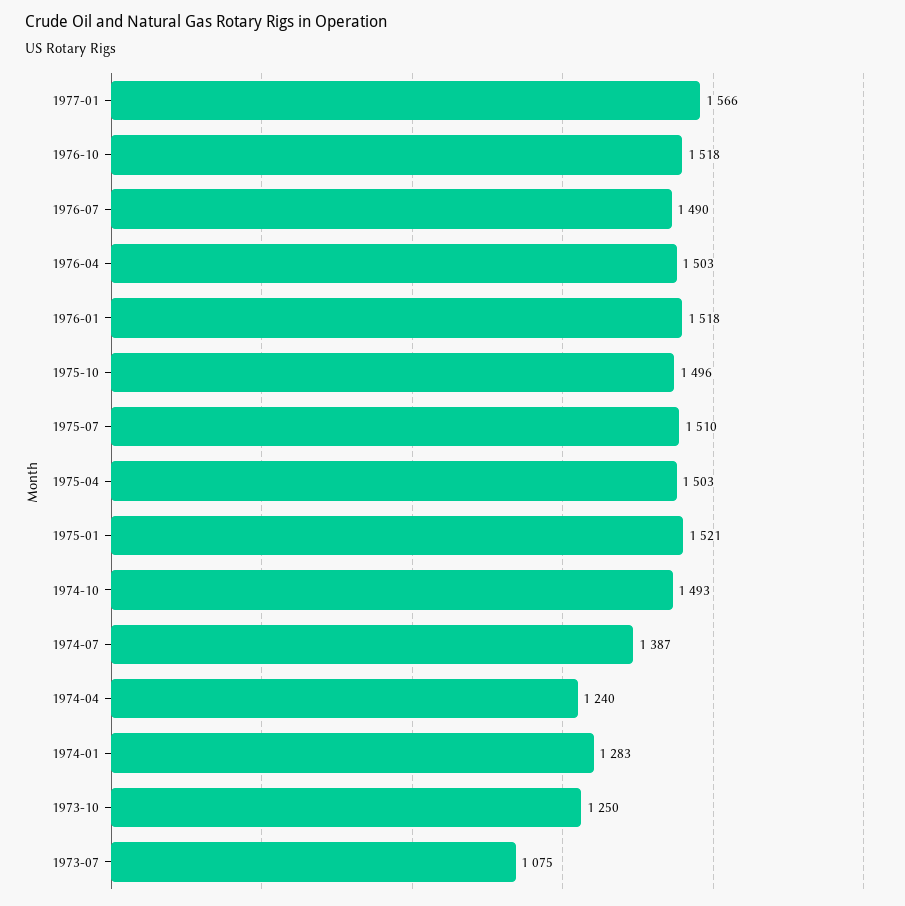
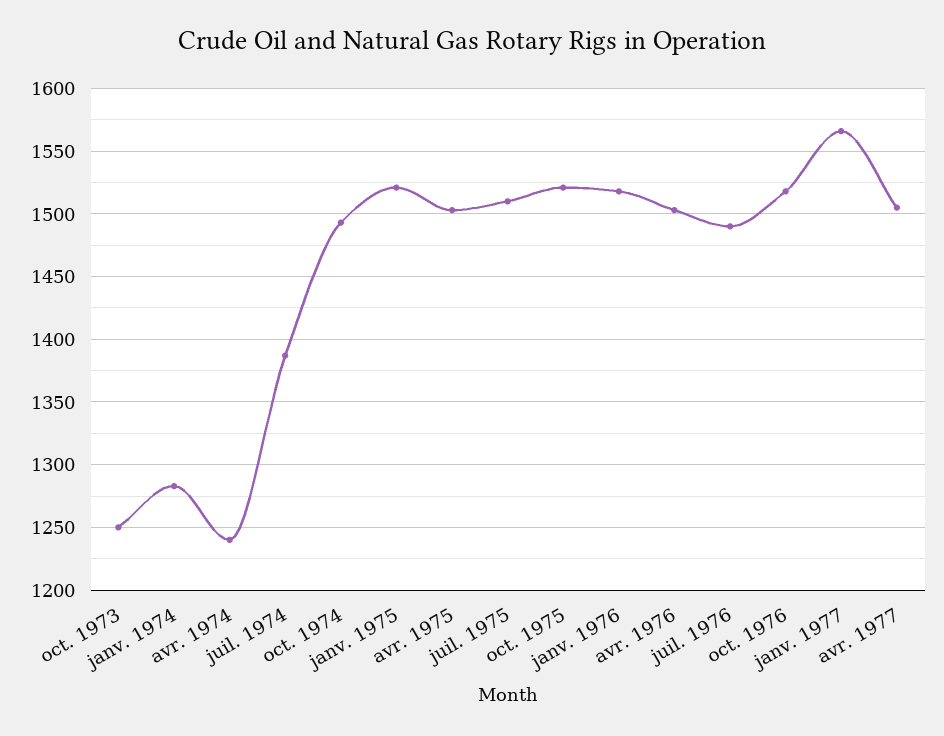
1975-10: 1496 -> 1520
1973-07: 1075 -> none
avr. 1977: none -> 1505

